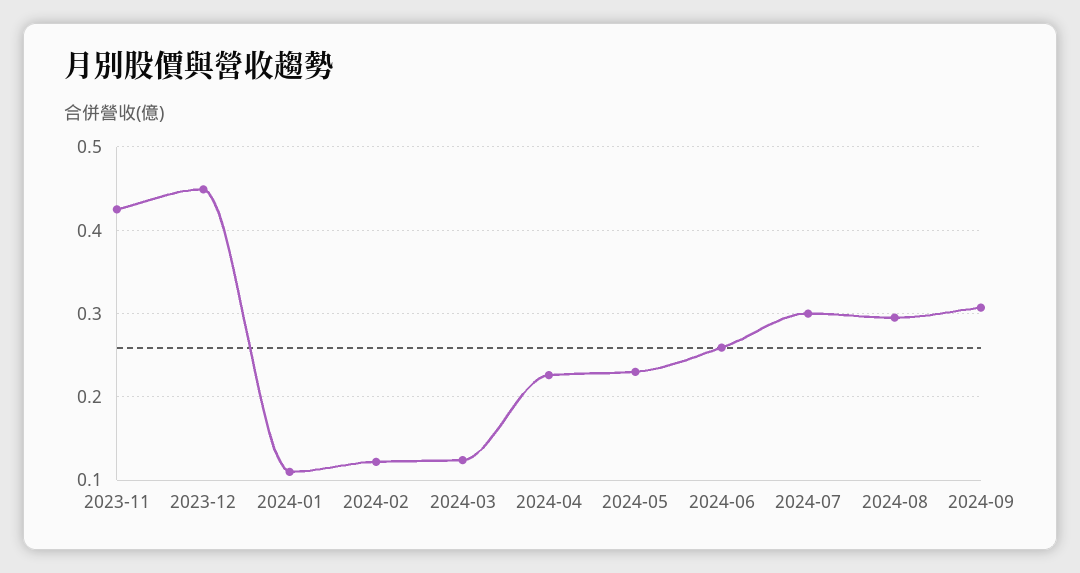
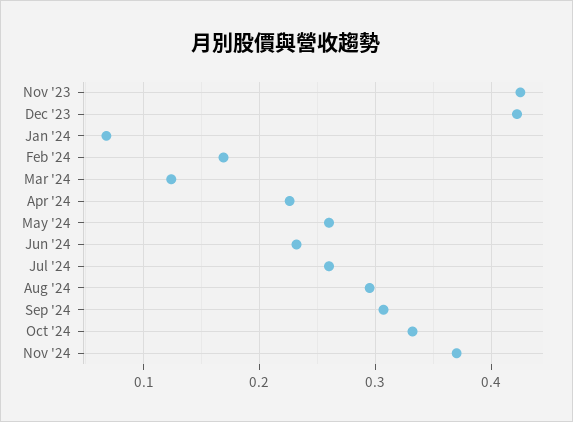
2023-12: 0.45 -> 0.42
2024-01: 0.11 -> 0.07
2024-02: 0.12 -> 0.17
2024-05: 0.23 -> 0.26
2024-06: 0.26 -> 0.23
2024-07: 0.3 -> 0.26
Oct '24: none -> 0.33
Nov '24: none -> 0.37

